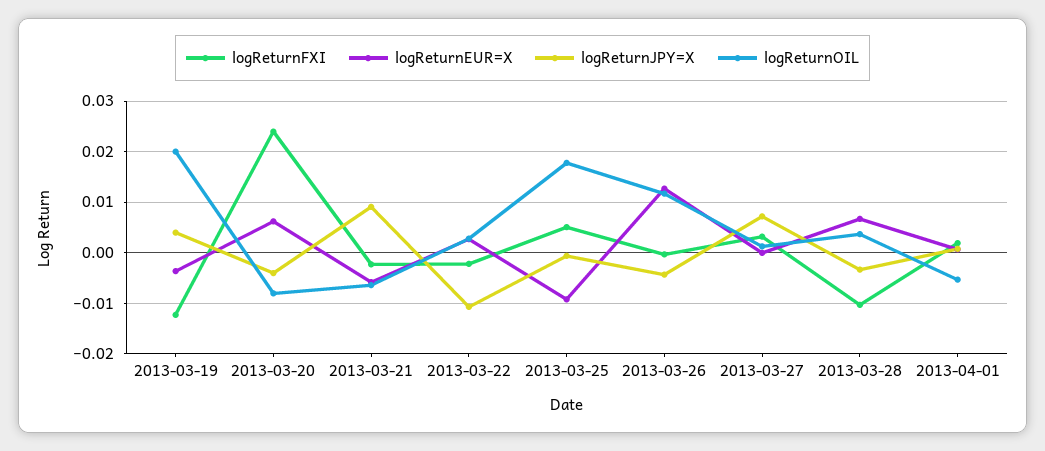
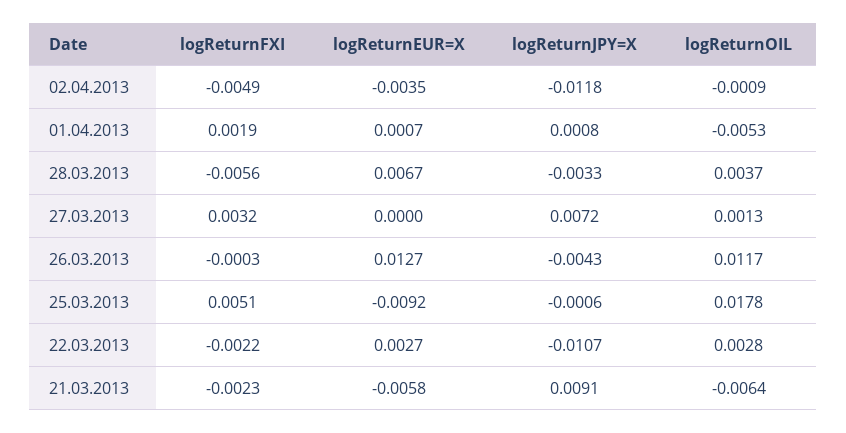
logReturnFXI, 2013-03-19: -0.012 -> none
logReturnEUR=X, 2013-03-19: -0.004 -> none
logReturnJPY=X, 2013-03-19: 0.004 -> none
logReturnOIL, 2013-03-19: 0.02 -> none
logReturnFXI, 2013-03-20: 0.024 -> none
logReturnEUR=X, 2013-03-20: 0.006 -> none
logReturnJPY=X, 2013-03-20: -0.004 -> none
logReturnOIL, 2013-03-20: -0.008 -> none
logReturnFXI, 2013-03-28: -0.01 -> -0.0056
logReturnFXI, 02.04.2013: none -> -0.0049
logReturnEUR=X, 02.04.2013: none -> -0.0035
logReturnJPY=X, 02.04.2013: none -> -0.0118
logReturnOIL, 02.04.2013: none -> -0.0009

